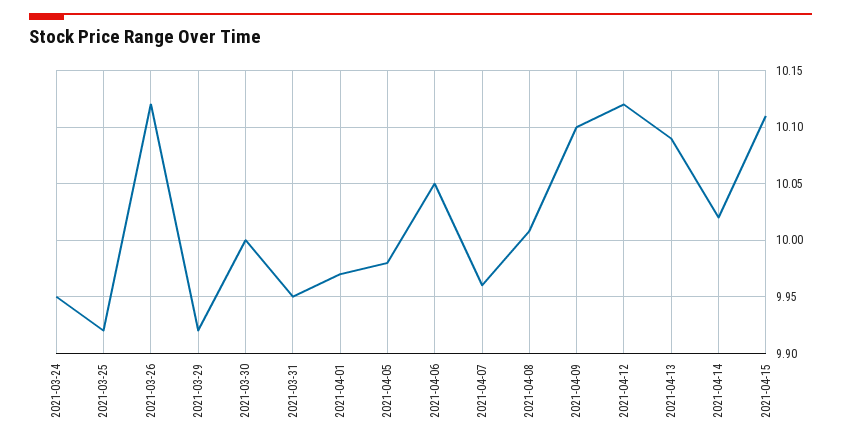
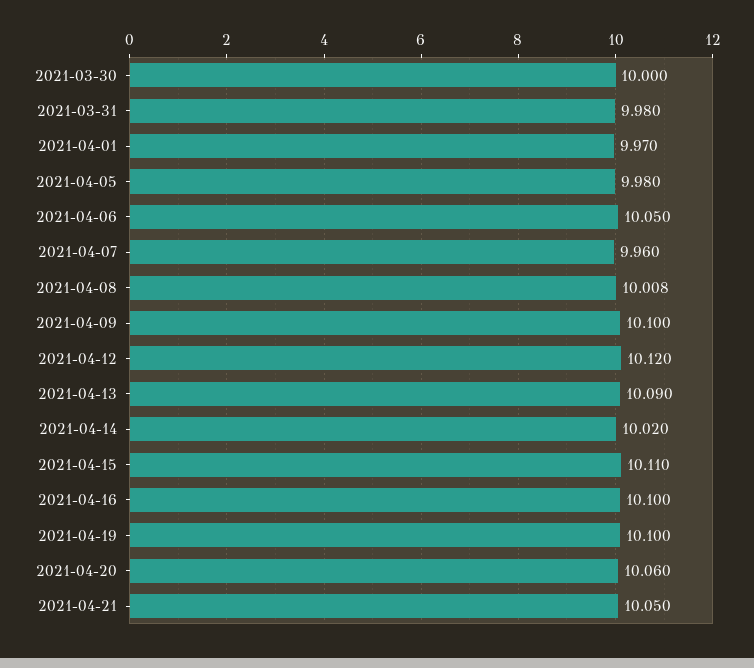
2021-03-24: 9.95 -> none
2021-03-25: 9.92 -> none
2021-03-26: 10.12 -> none
2021-03-29: 9.92 -> none
2021-03-31: 9.95 -> 9.98
2021-04-16: none -> 10.1
2021-04-19: none -> 10.1
2021-04-20: none -> 10.06
2021-04-21: none -> 10.05

